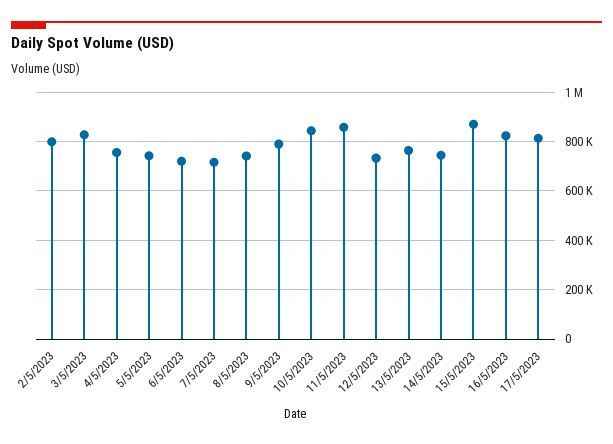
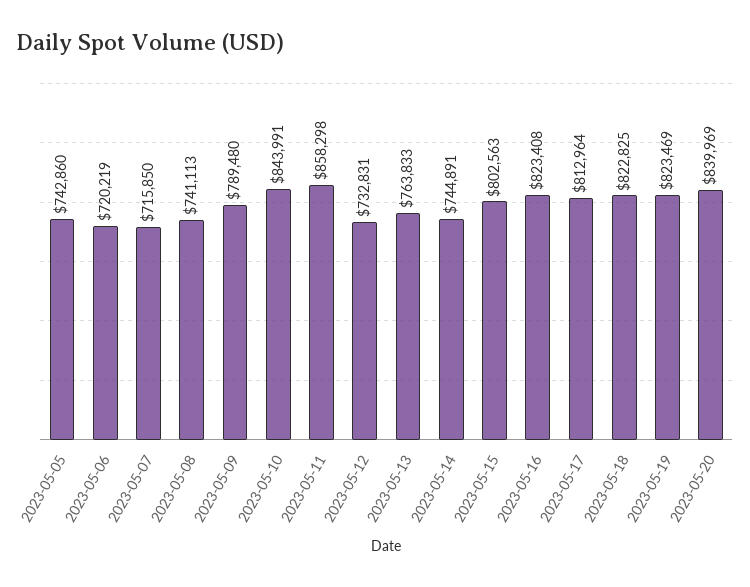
2/5/2023: 800000 -> none
3/5/2023: 825000 -> none
4/5/2023: 750000 -> none
15/5/2023: 875000 -> 802563
2023-05-18: none -> 822825
2023-05-19: none -> 823469
2023-05-20: none -> 839969

